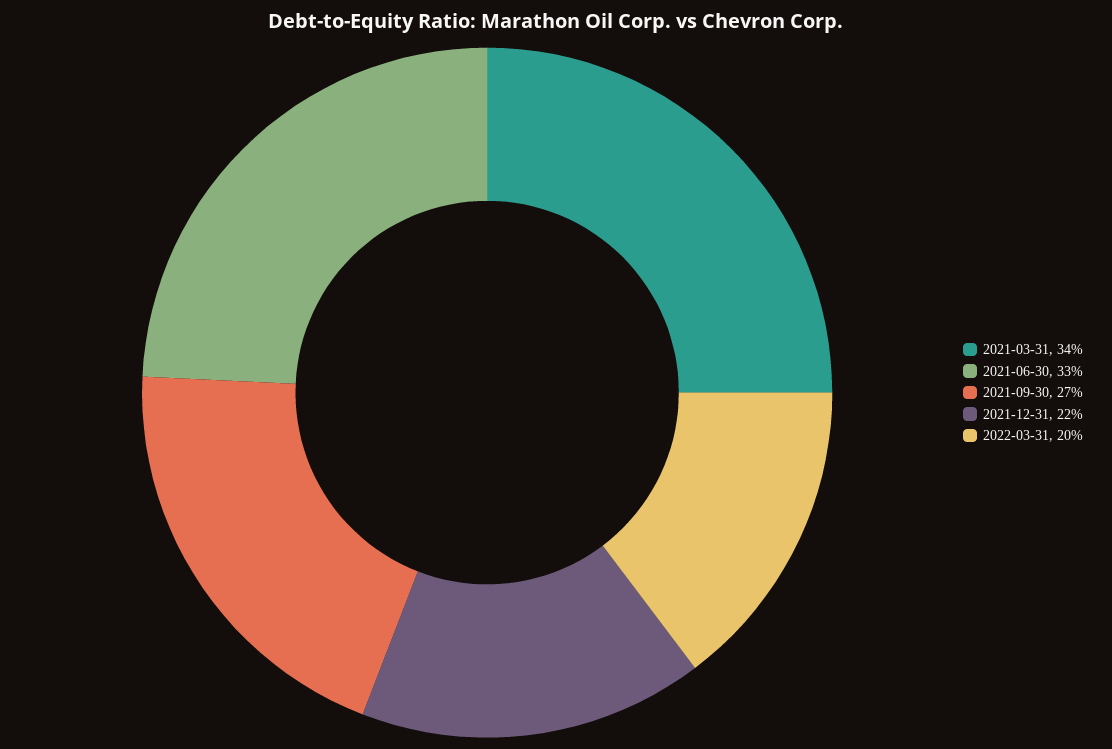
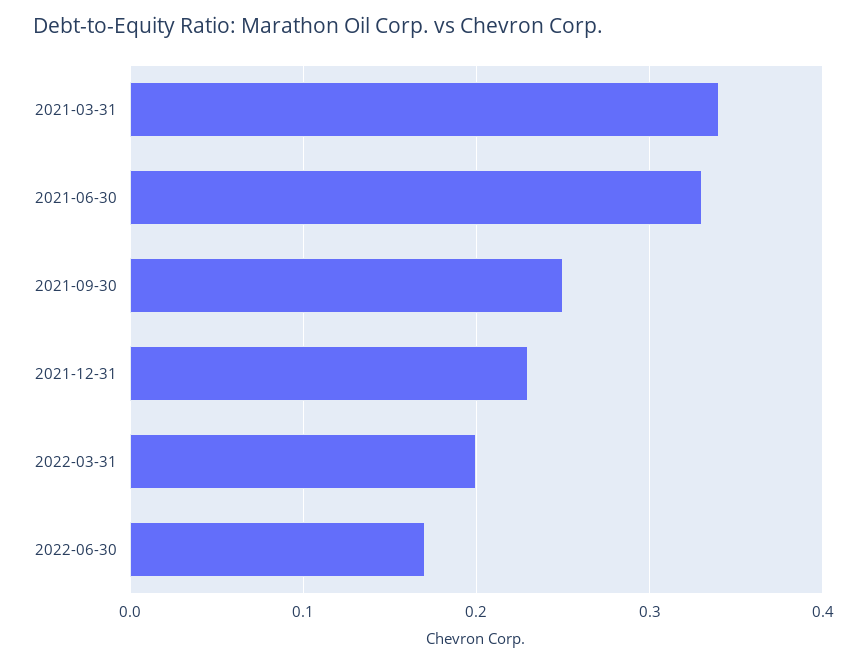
2021-09-30: 0.27 -> 0.25
2021-12-31: 0.22 -> 0.23
2022-06-30: none -> 0.17

